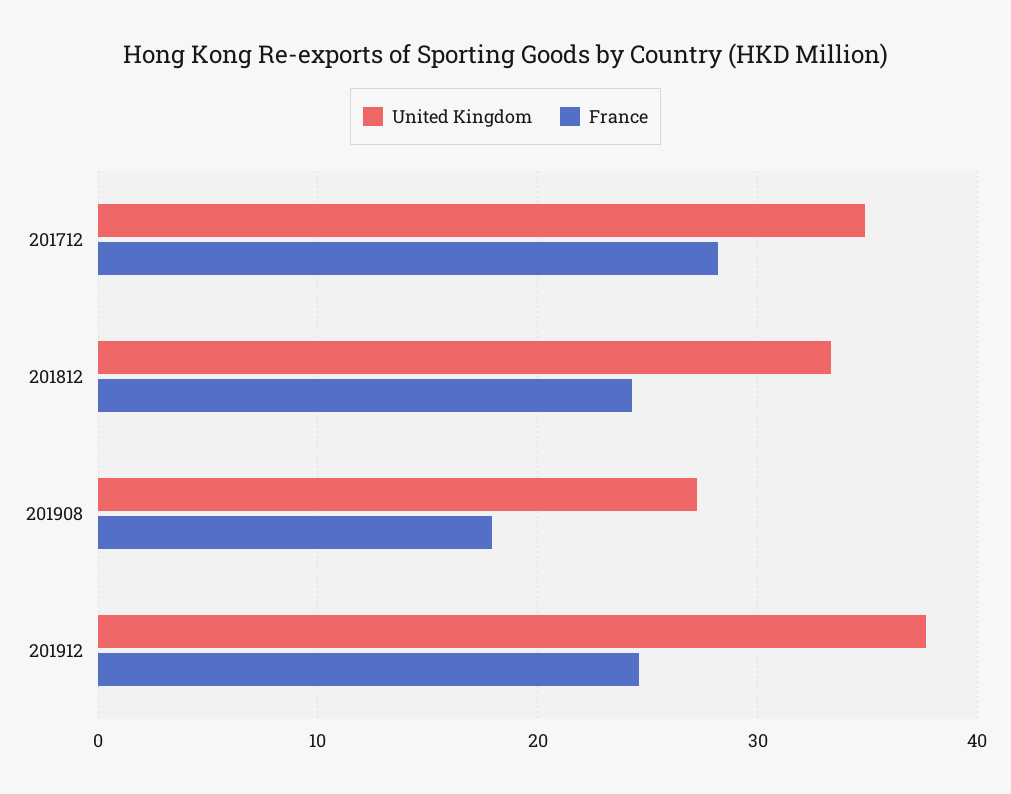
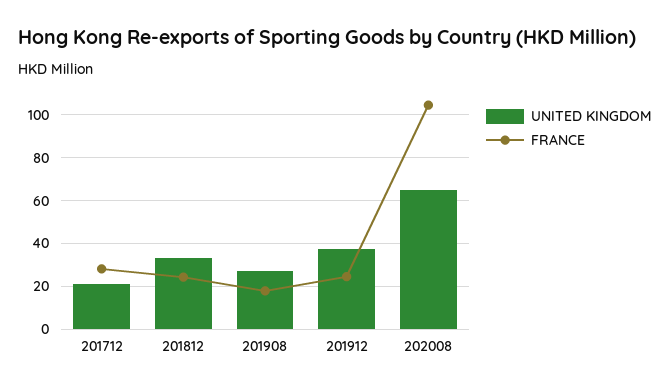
United Kingdom, 201712: 35 -> 20
United Kingdom, 202008: none -> 65
France, 202008: none -> 105

